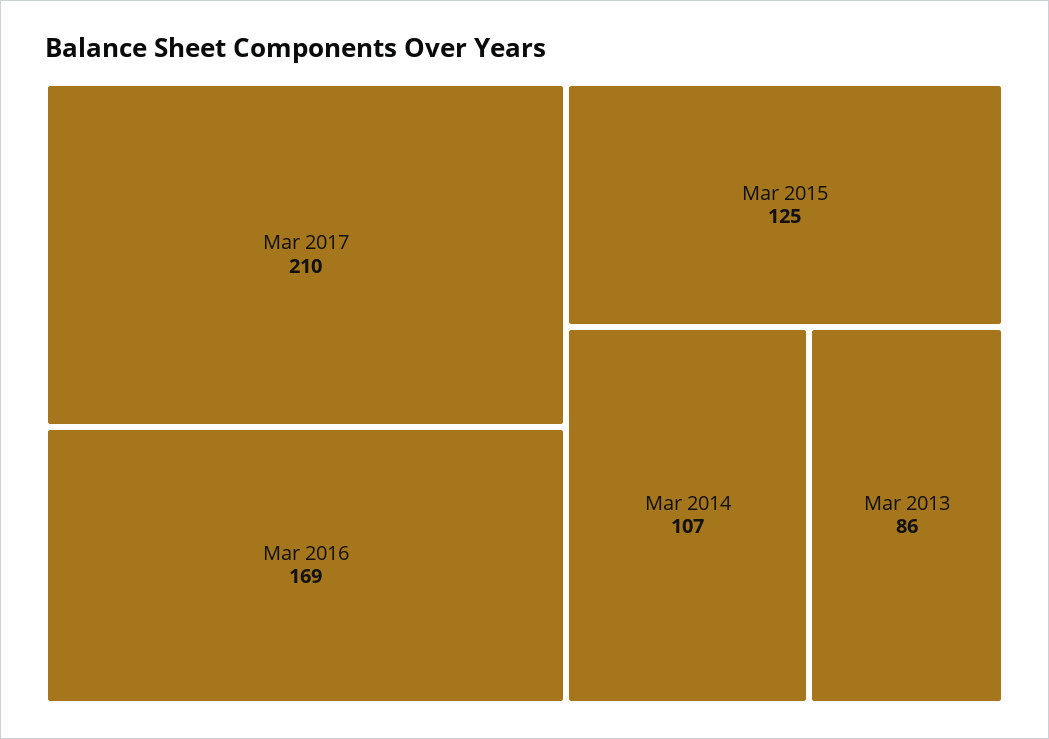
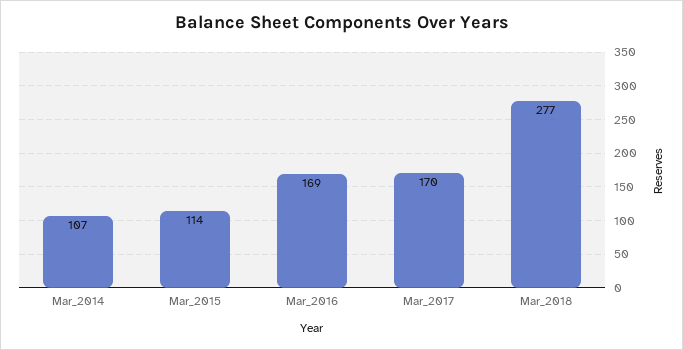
Mar 2017: 210 -> 170
Mar 2015: 125 -> 114
Mar 2013: 86 -> none
Mar_2018: none -> 277

